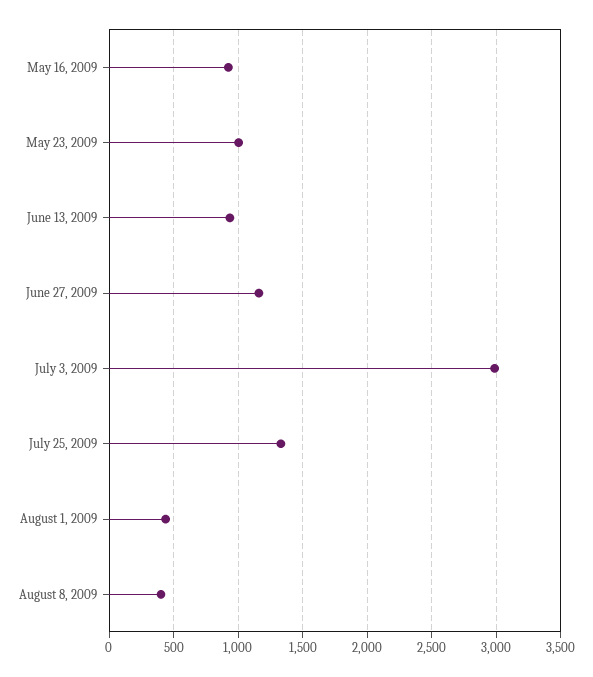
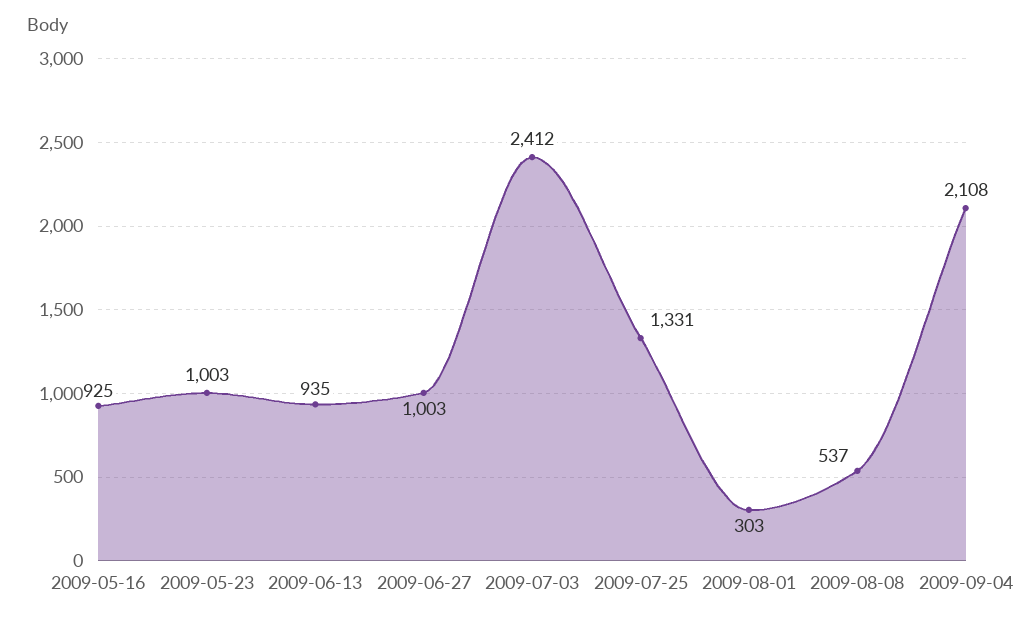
June 27, 2009: 1150 -> 1003
July 3, 2009: 3000 -> 2412
August 1, 2009: 450 -> 303
August 8, 2009: 400 -> 537
2009-09-04: none -> 2108

